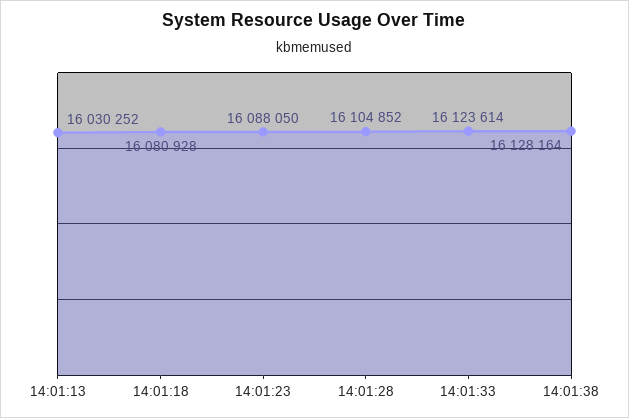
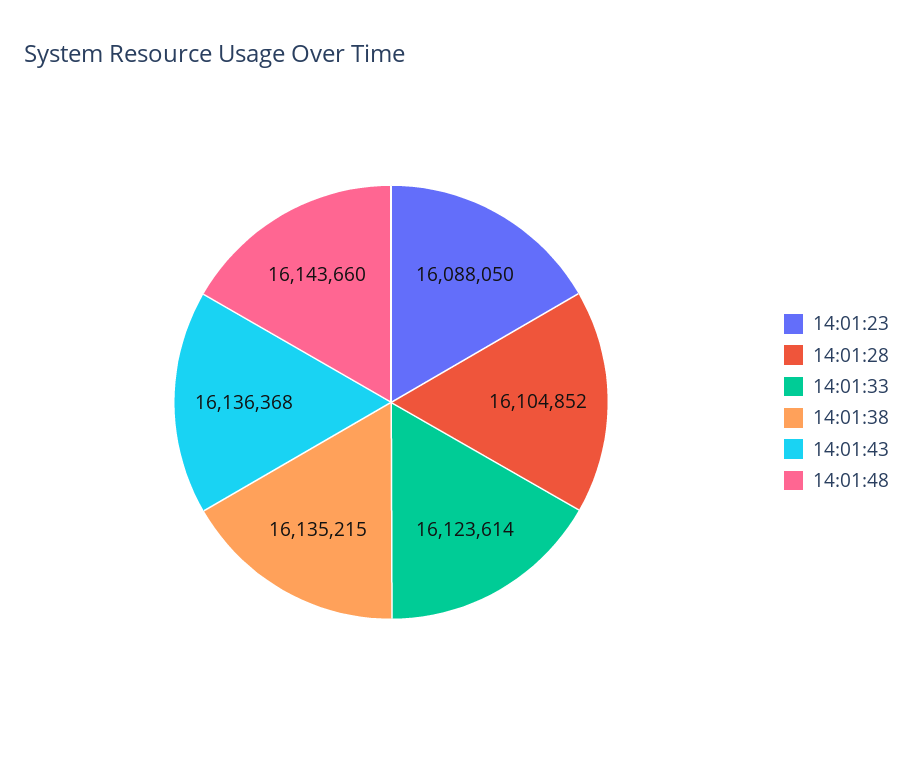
14:01:13: 16030252 -> none
14:01:18: 16080928 -> none
14:01:38: 16128164 -> 16135215
14:01:43: none -> 16136368
14:01:48: none -> 16143660

